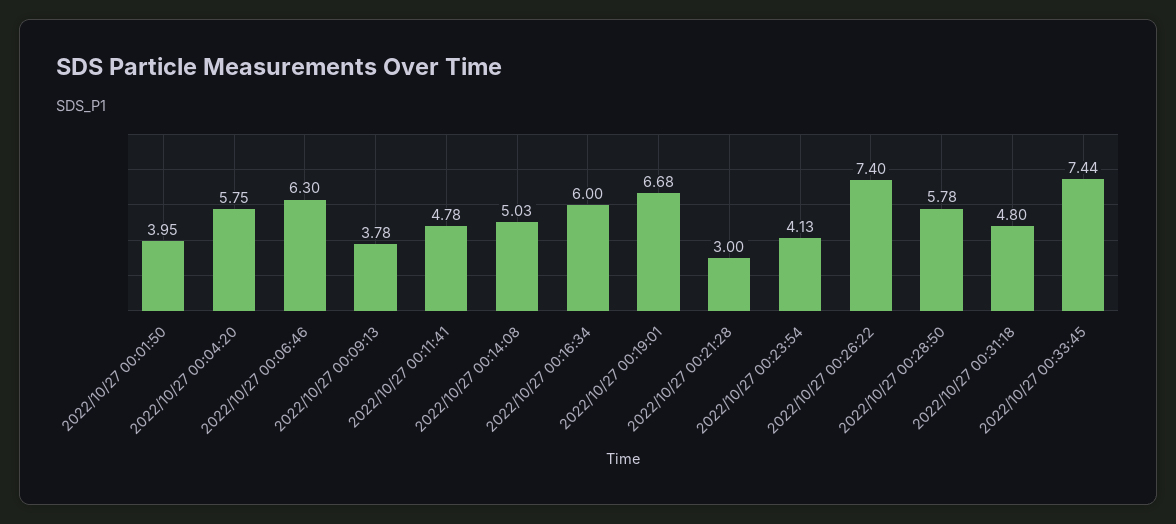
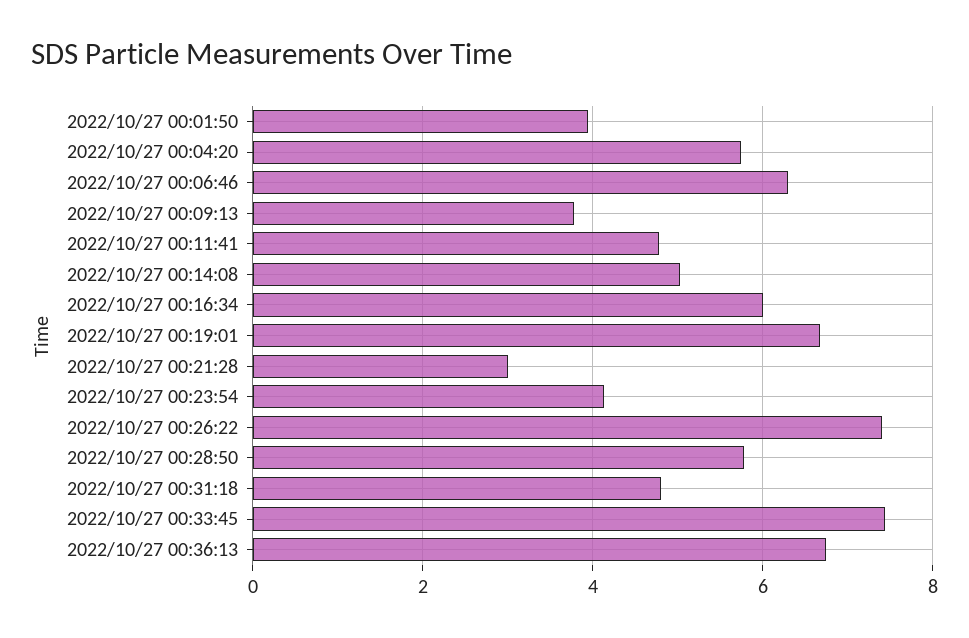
2022/10/27 00:36:13: none -> 6.8

